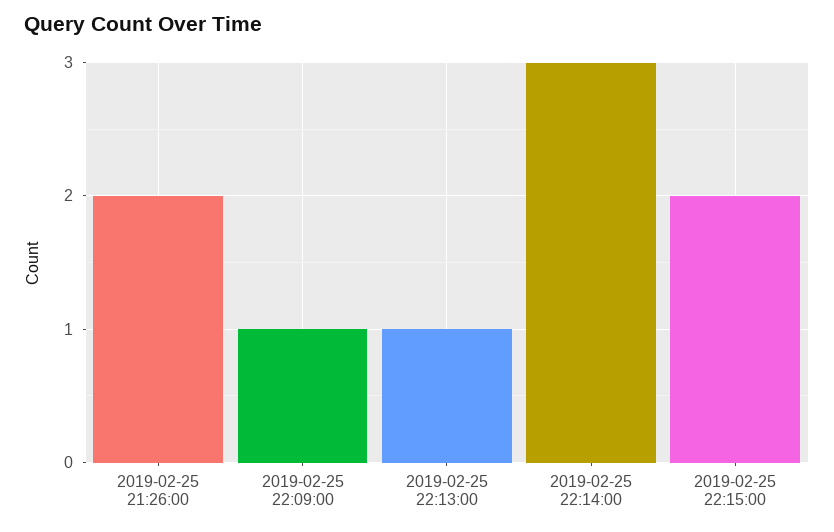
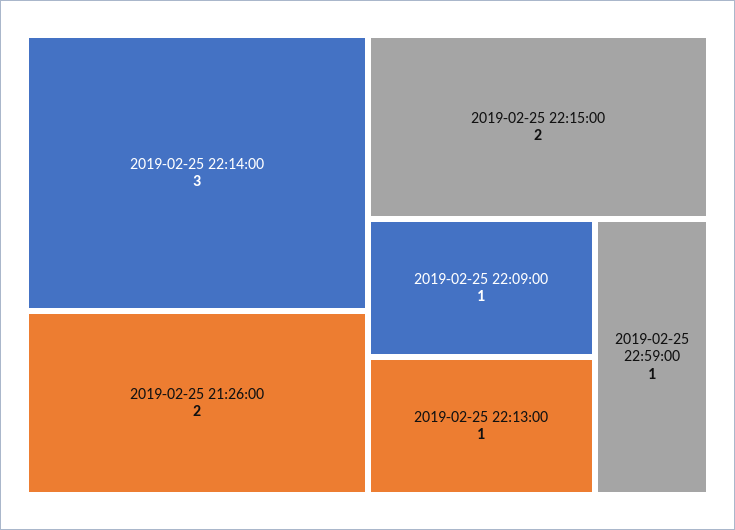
2019-02-25 22:59:00: none -> 1

